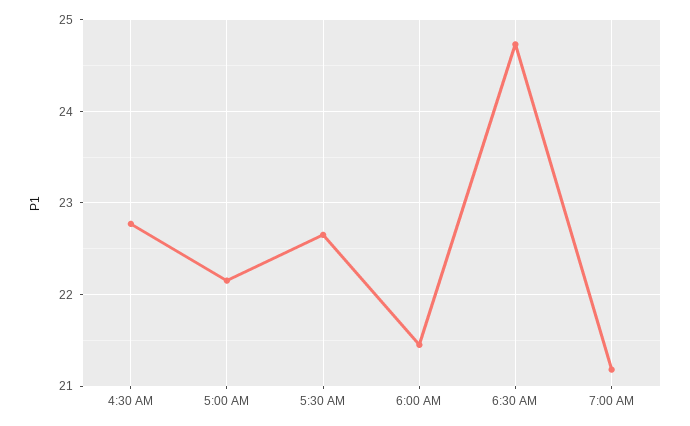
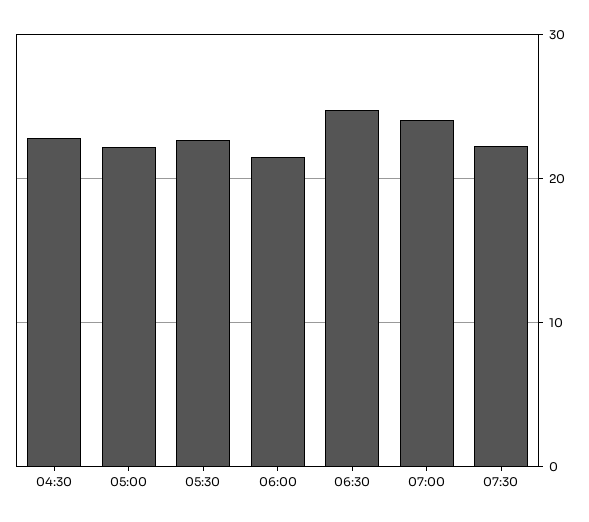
7:00 AM: 21.2 -> 24
07:30: none -> 22

